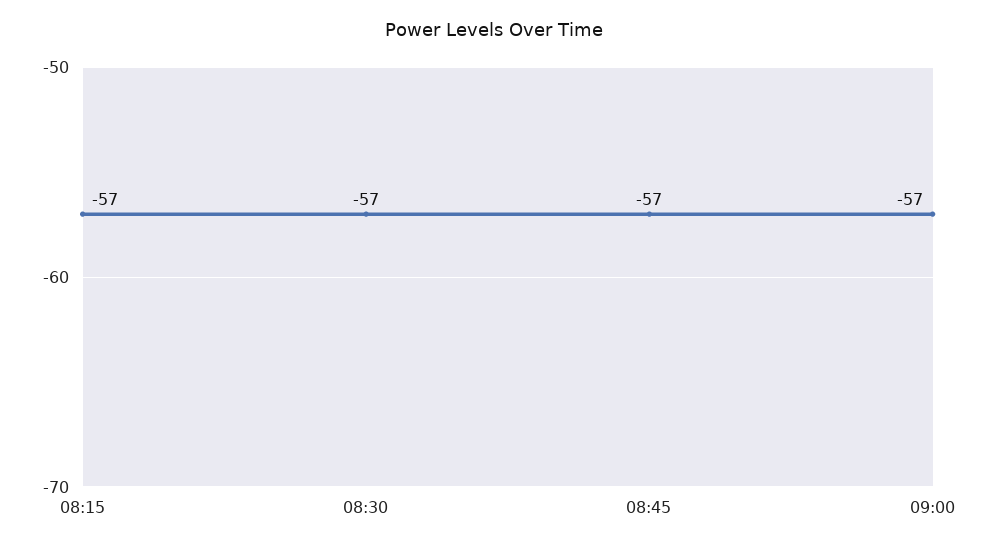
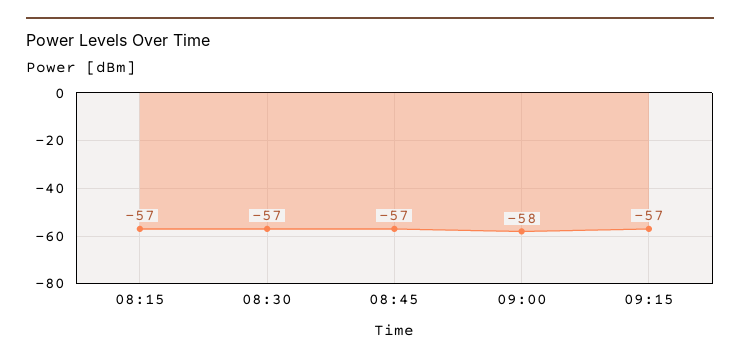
09:00: -57 -> -58
09:15: none -> -57

